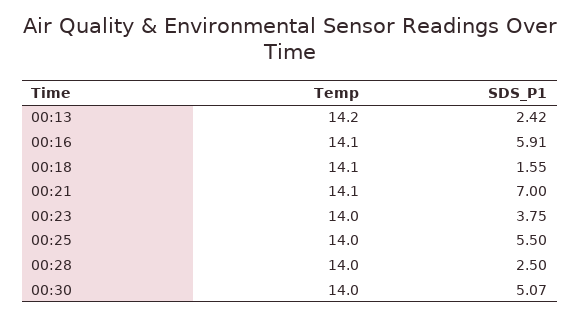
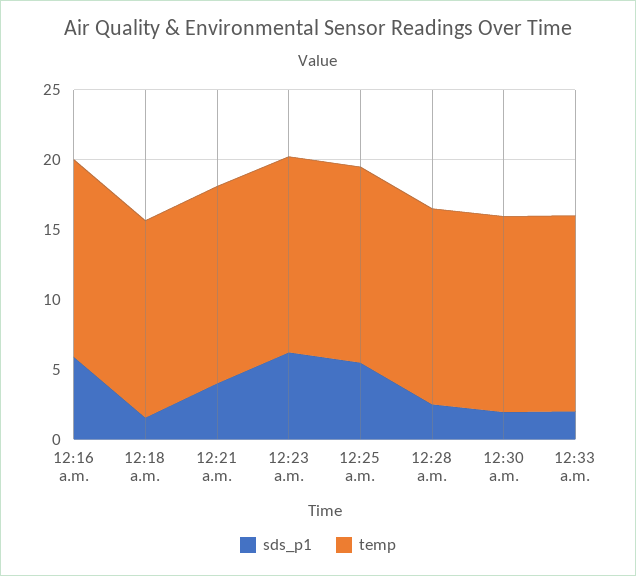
Temp, 00:13: 14.2 -> none
SDS_P1, 00:13: 2.42 -> none
SDS_P1, 00:21: 7 -> 4
SDS_P1, 00:23: 3.75 -> 6
SDS_P1, 00:30: 5.07 -> 2
SDS_P1, 12:33 a.m.: none -> 2
Temp, 12:33 a.m.: none -> 14

